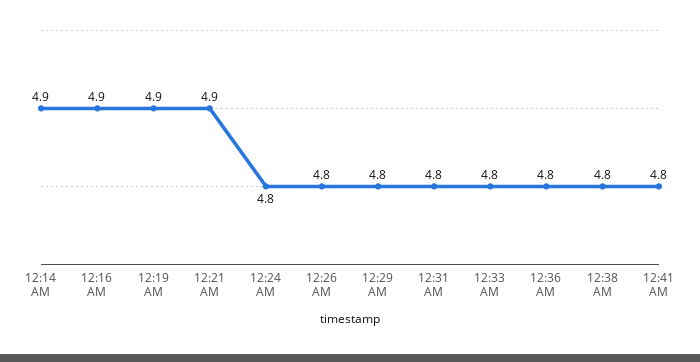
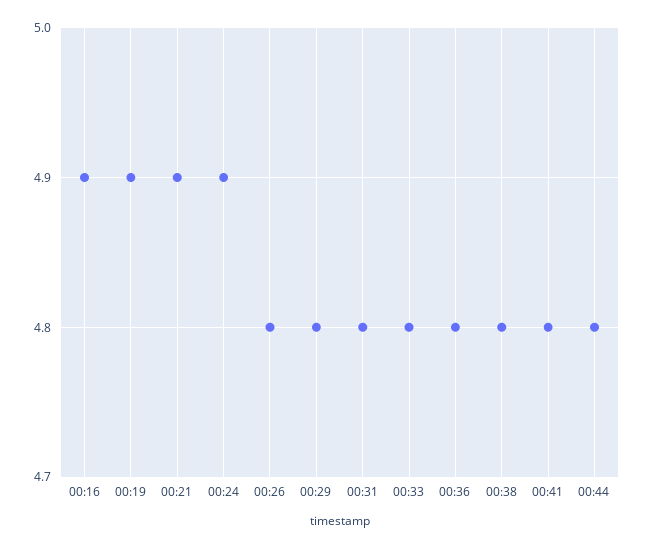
12:14 AM: 4.9 -> none
12:24 AM: 4.8 -> 4.9
00:44: none -> 4.8

